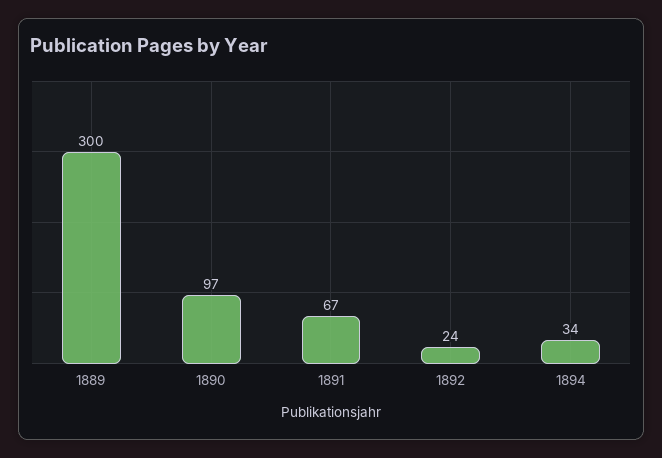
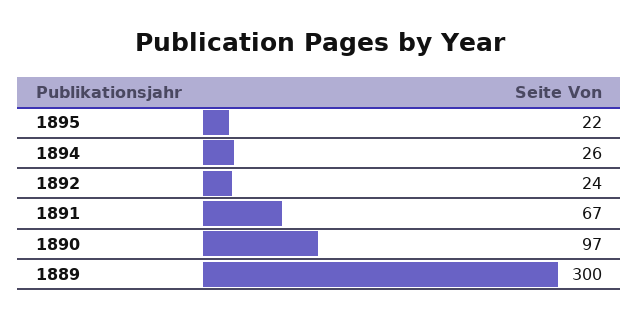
1894: 34 -> 26
1895: none -> 22

